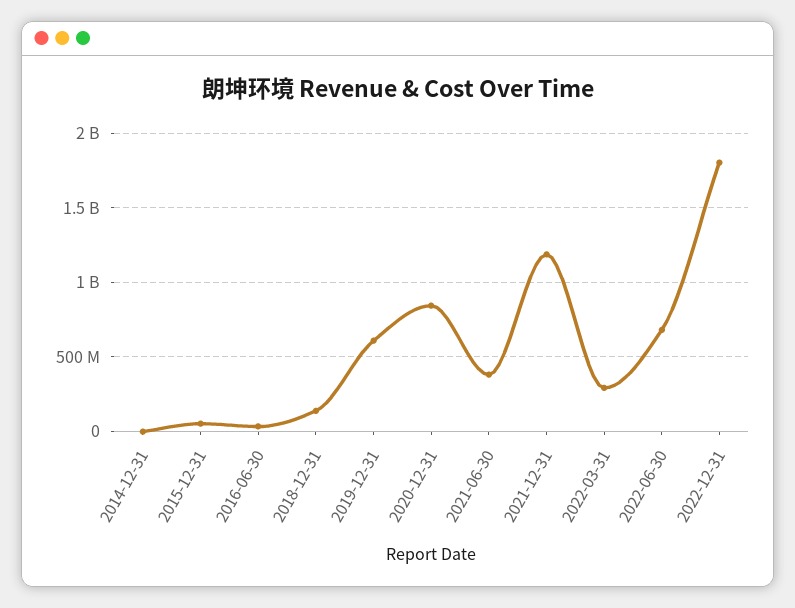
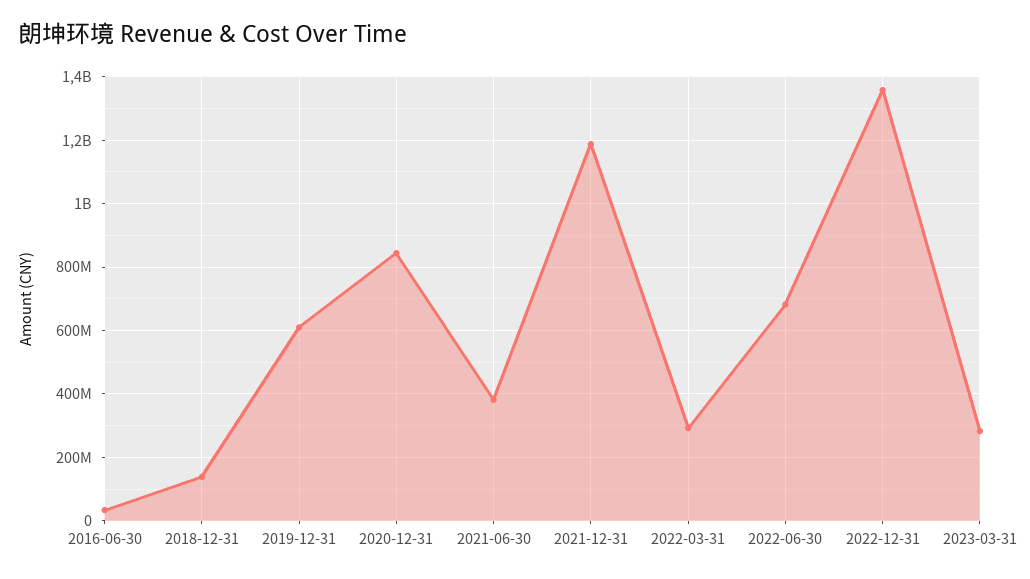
2014-12-31: 0 -> none
2015-12-31: 50000000 -> none
2022-12-31: 1800000000 -> 1360000000
2023-03-31: none -> 280000000

